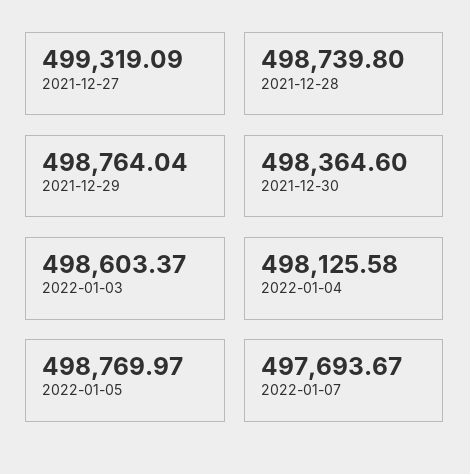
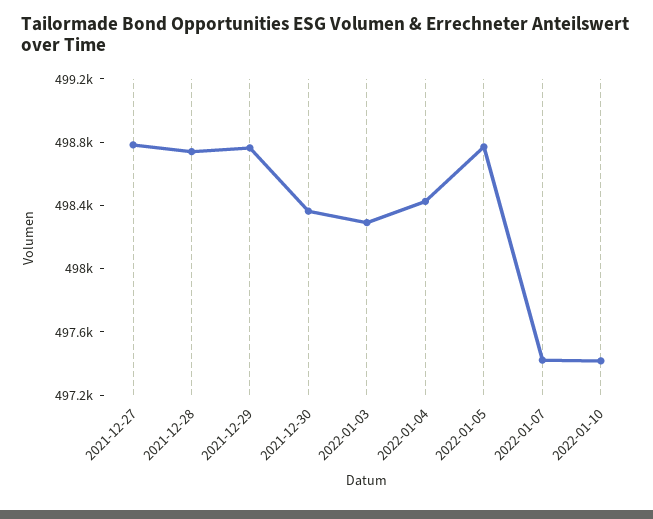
2021-12-27: 499319.09 -> 498800
2022-01-03: 498603.37 -> 498300
2022-01-04: 498125.58 -> 498400
2022-01-07: 497693.67 -> 497400
2022-01-10: none -> 497400

